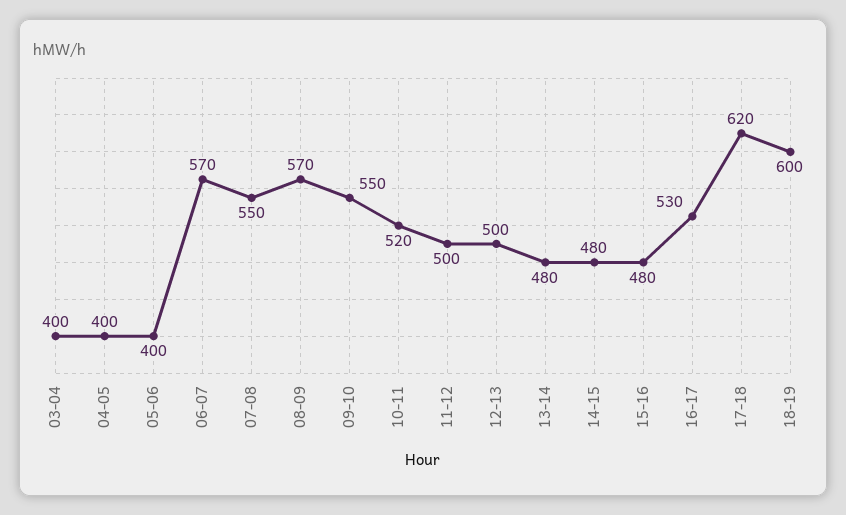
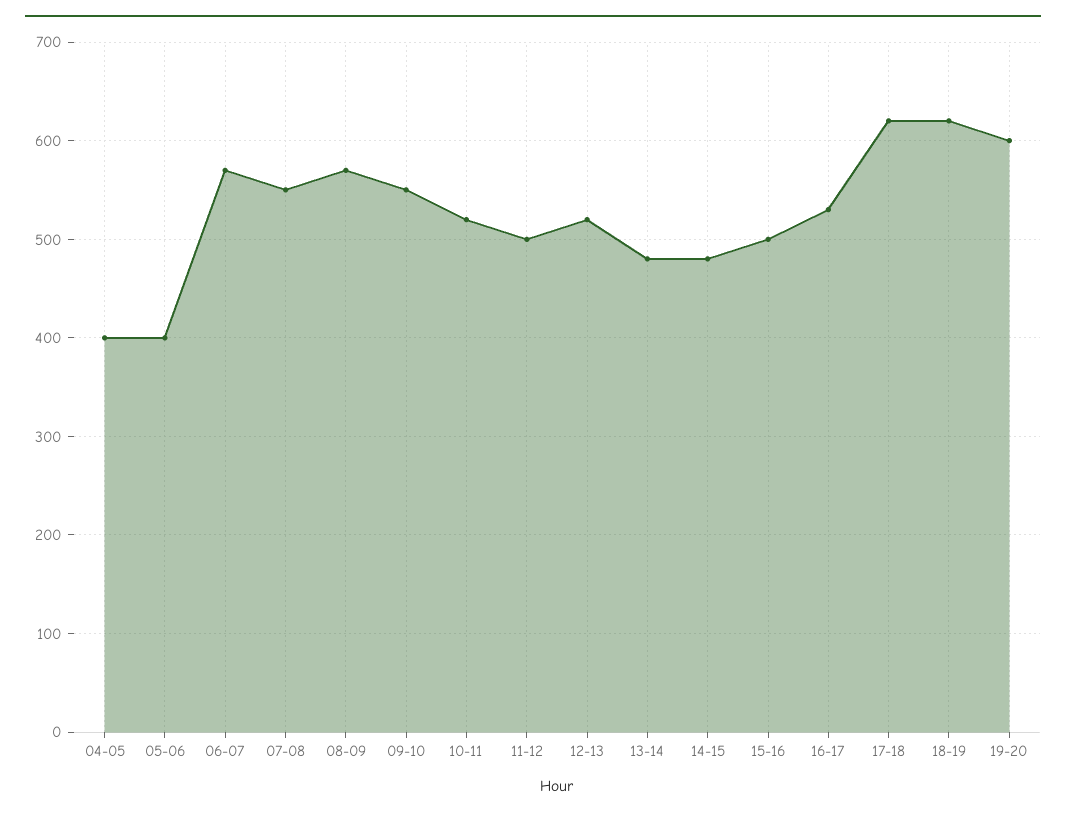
03-04: 400 -> none
12-13: 500 -> 520
15-16: 480 -> 500
18-19: 600 -> 620
19-20: none -> 600

